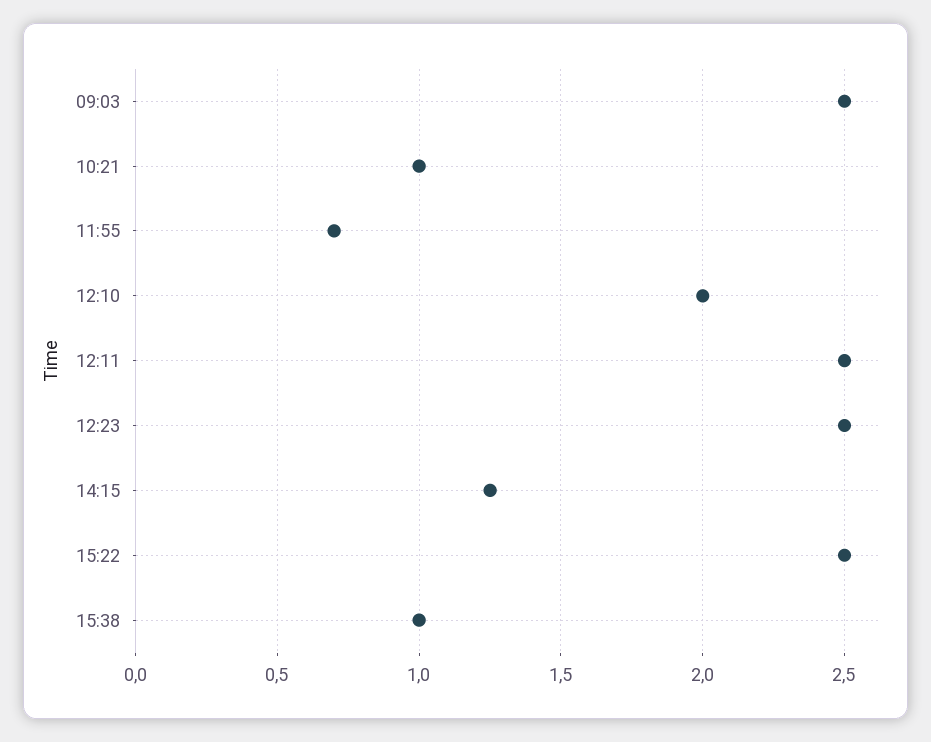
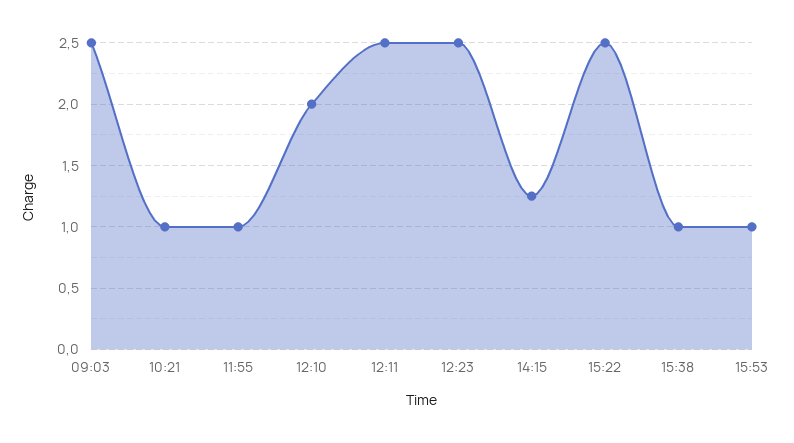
11:55: 0.7 -> 1
15:53: none -> 1

